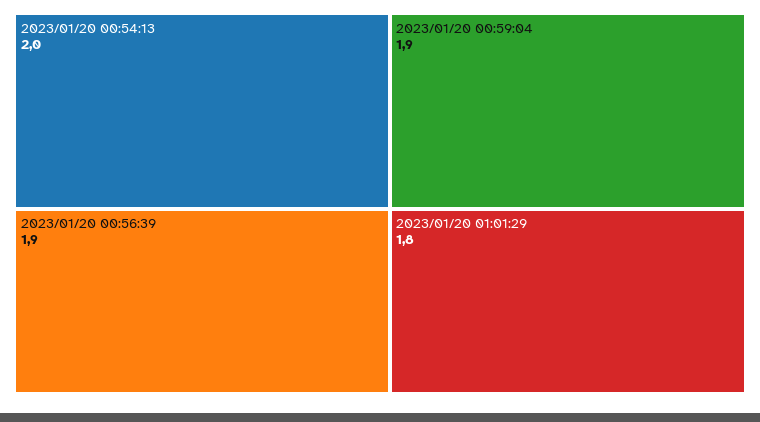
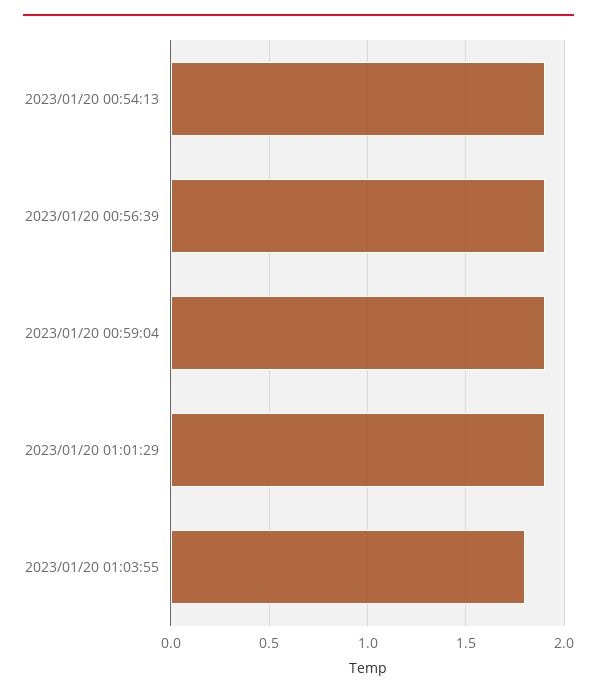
2023/01/20 00:54:13: 2 -> 1.9
2023/01/20 01:01:29: 1.8 -> 1.9
2023/01/20 01:03:55: none -> 1.8

